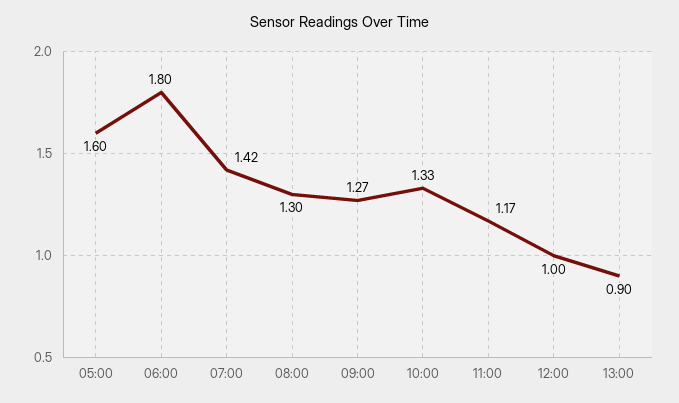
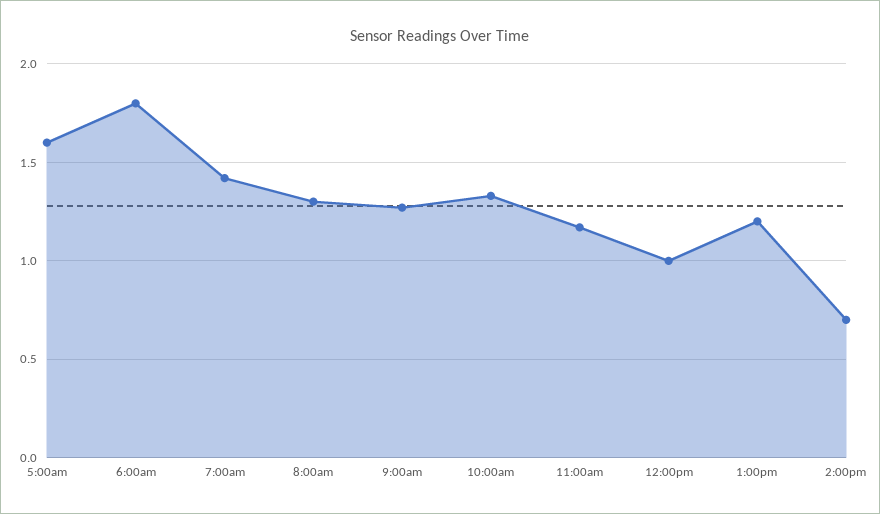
13:00: 0.9 -> 1.2
2:00pm: none -> 0.7

